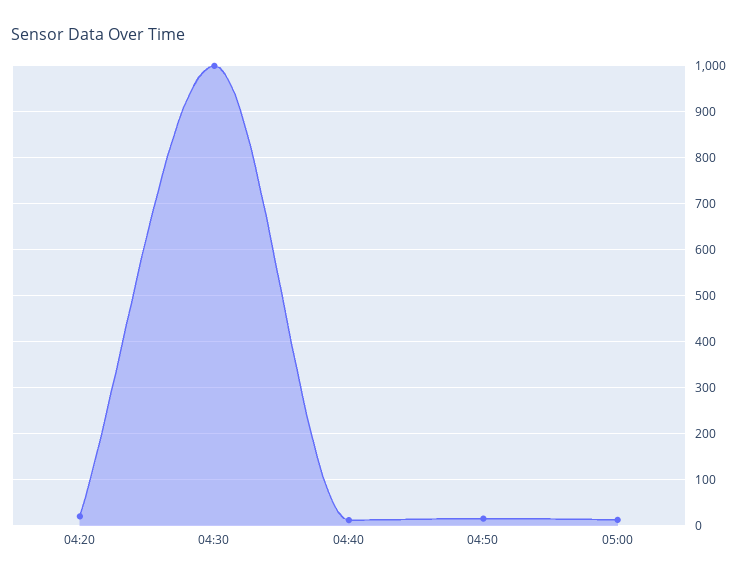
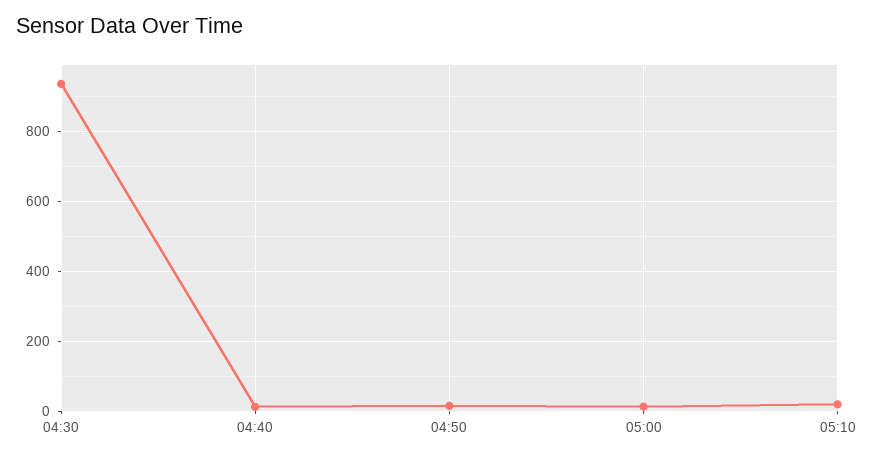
04:20: 20 -> none
04:30: 1000 -> 940
05:10: none -> 20

